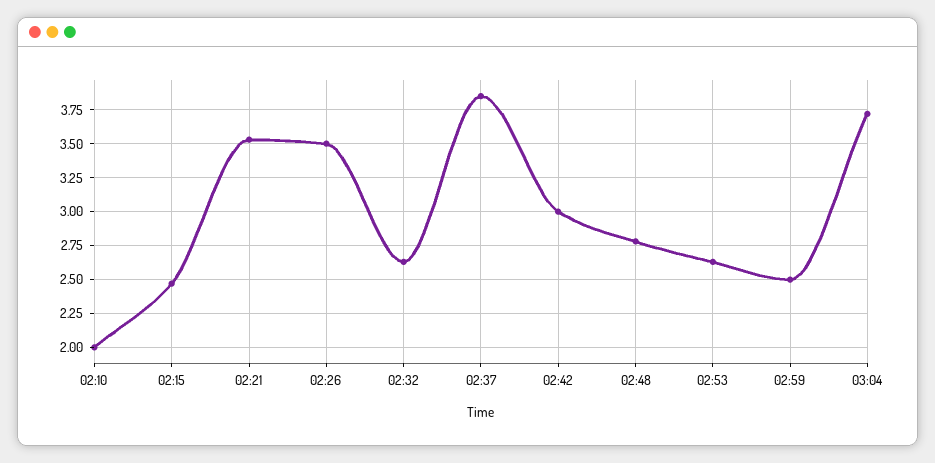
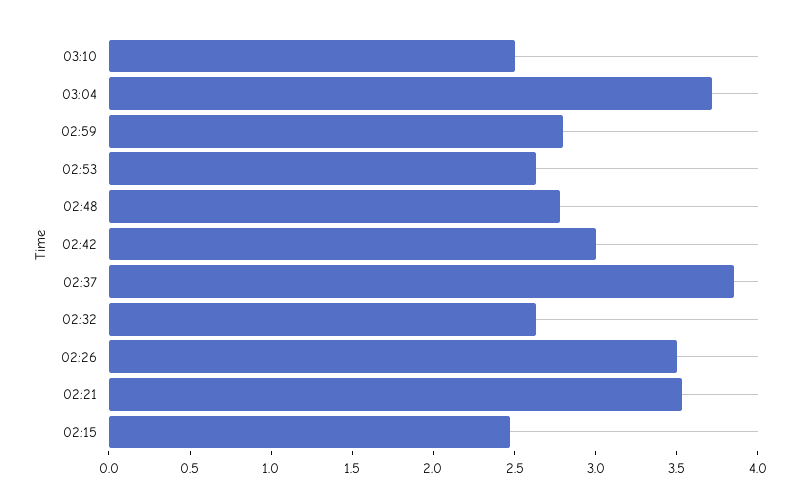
02:10: 2 -> none
02:59: 2.5 -> 2.8
03:10: none -> 2.5

